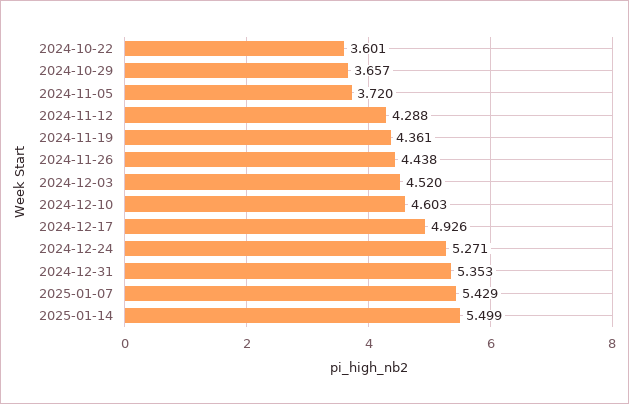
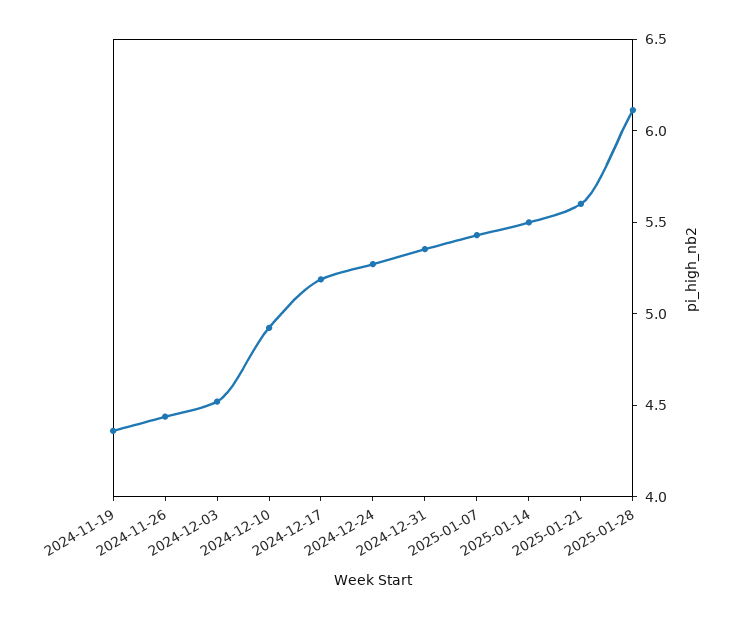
2024-10-22: 3.601 -> none
2024-10-29: 3.657 -> none
2024-11-05: 3.72 -> none
2024-11-12: 4.288 -> none
2024-12-10: 4.603 -> 4.9
2024-12-17: 4.926 -> 5.2
2025-01-21: none -> 5.6
2025-01-28: none -> 6.1

